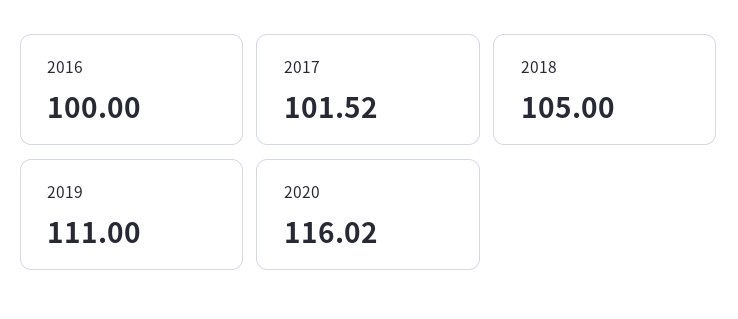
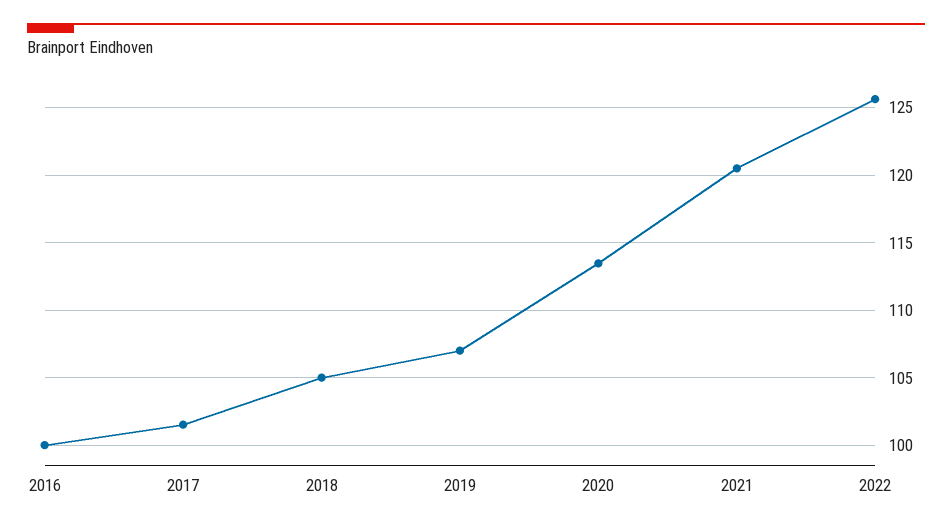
2019: 111 -> 107
2020: 116.02 -> 113.5
2021: none -> 120.5
2022: none -> 125.5

